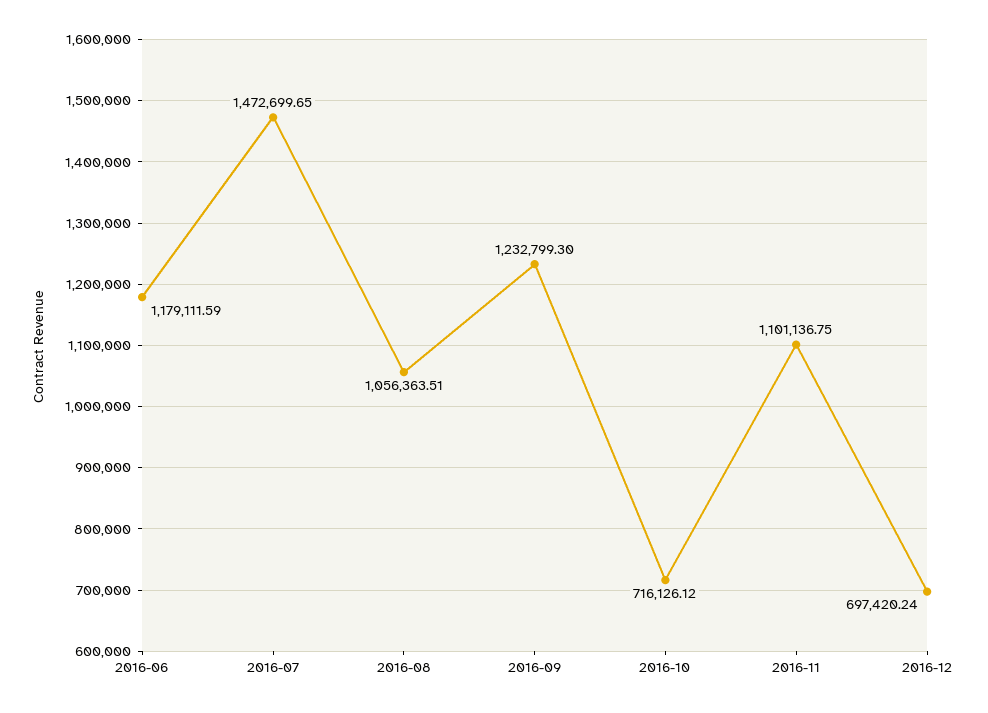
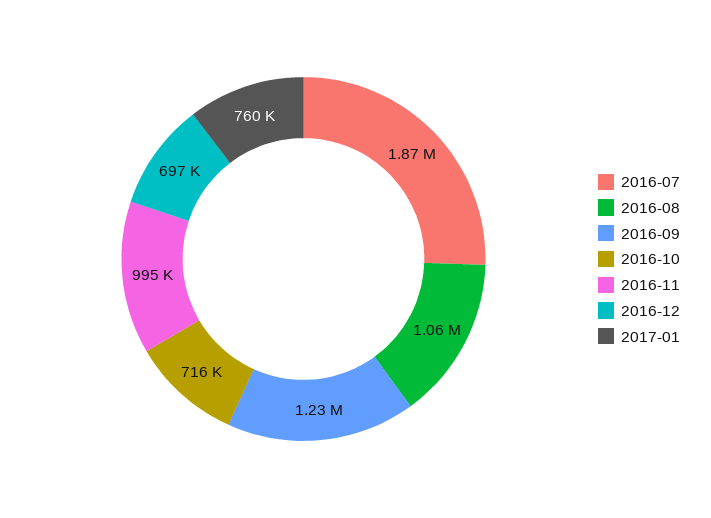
2016-06: 1179111.59 -> none
2016-07: 1472699.65 -> 1870000
2016-11: 1101136.75 -> 995000
2017-01: none -> 760000

